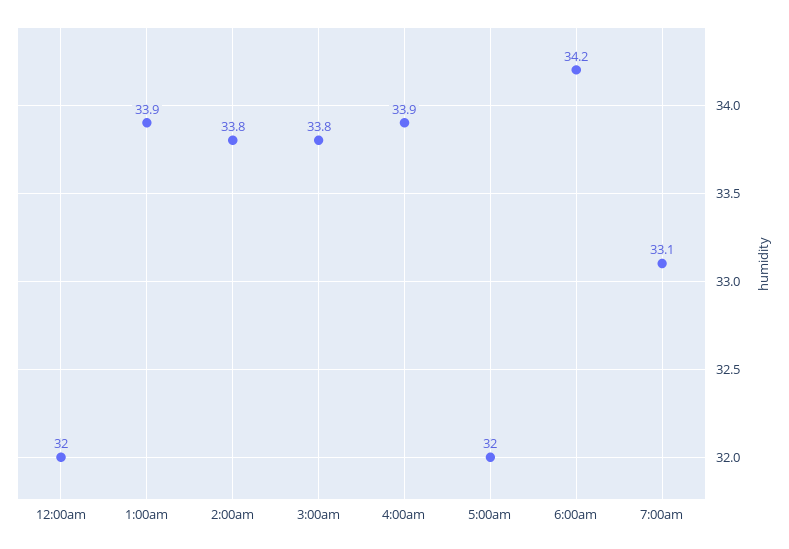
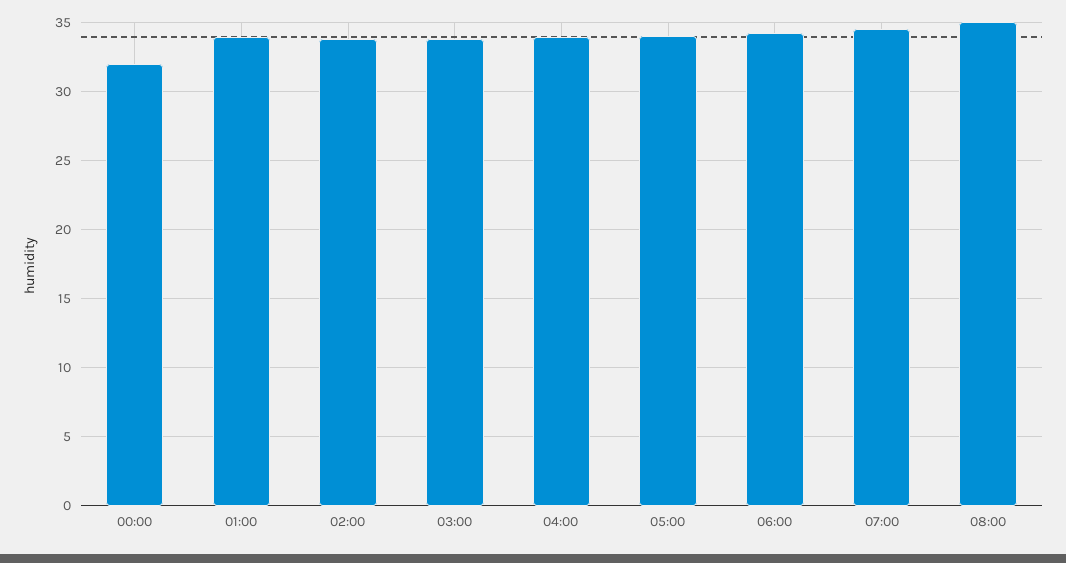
5:00am: 32 -> 34
7:00am: 33.1 -> 34.5
08:00: none -> 35

